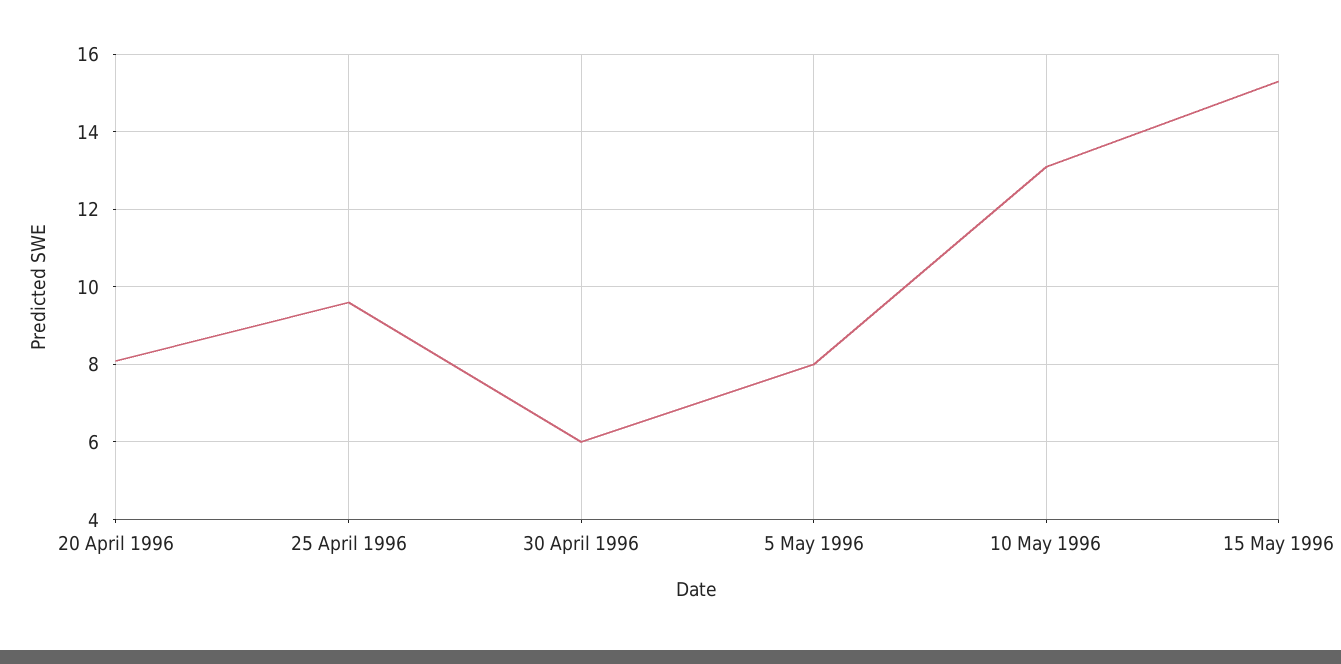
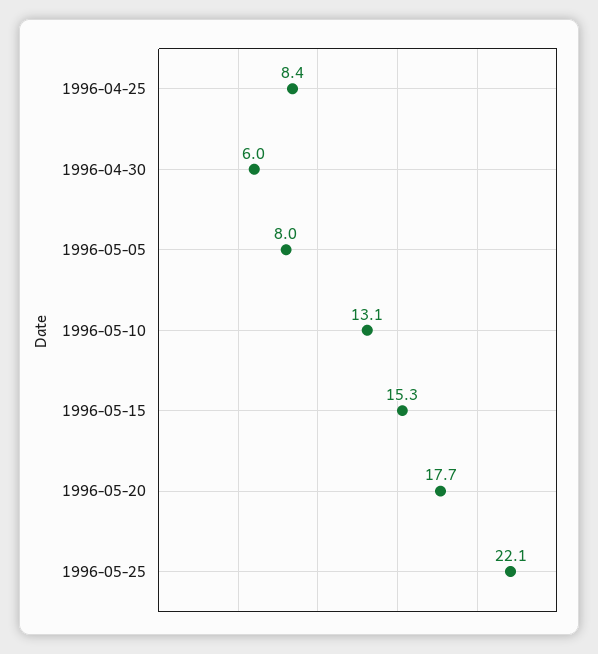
20 April 1996: 8 -> none
25 April 1996: 9.5 -> 8.4
1996-05-20: none -> 17.7
1996-05-25: none -> 22.1

